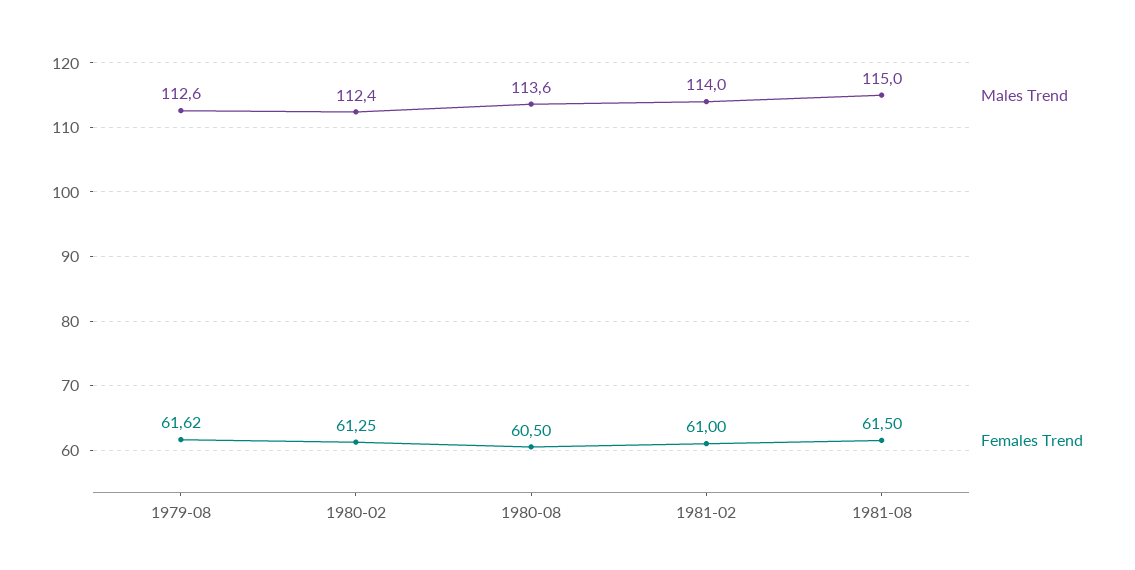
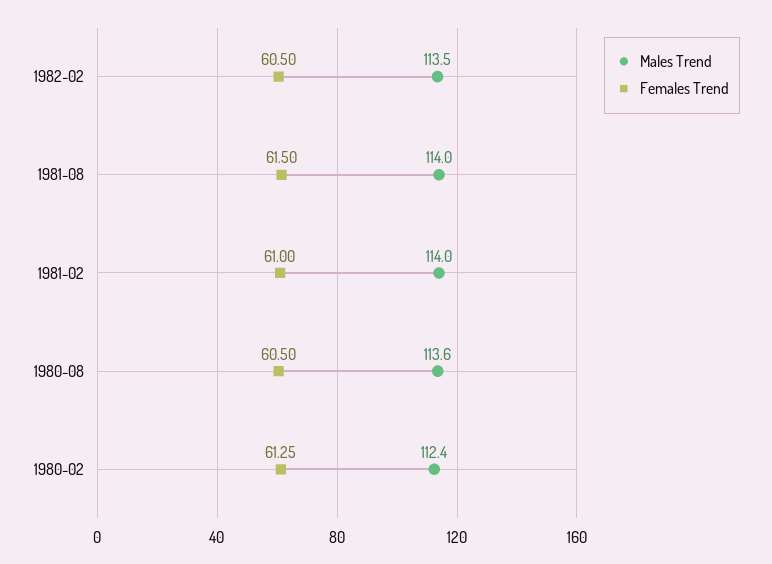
Males Trend, 1979-08: 112.6 -> none
Females Trend, 1979-08: 61.62 -> none
Males Trend, 1981-08: 115 -> 114
Males Trend, 1982-02: none -> 113.5
Females Trend, 1982-02: none -> 60.5

